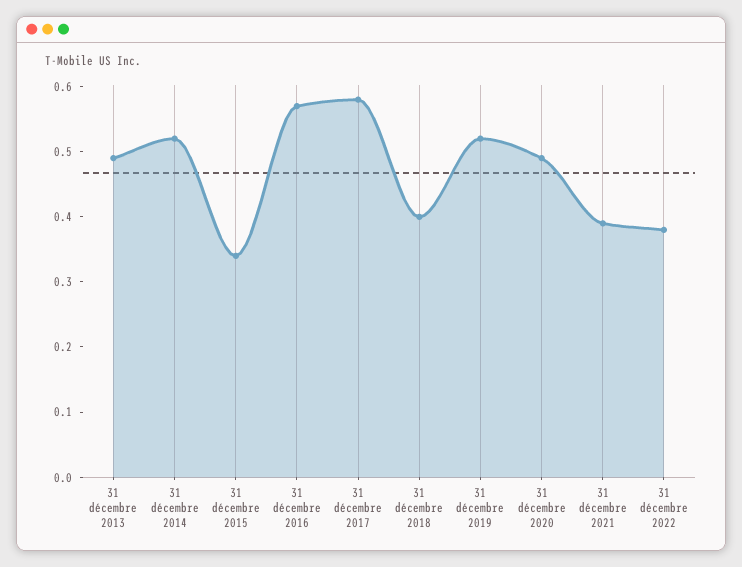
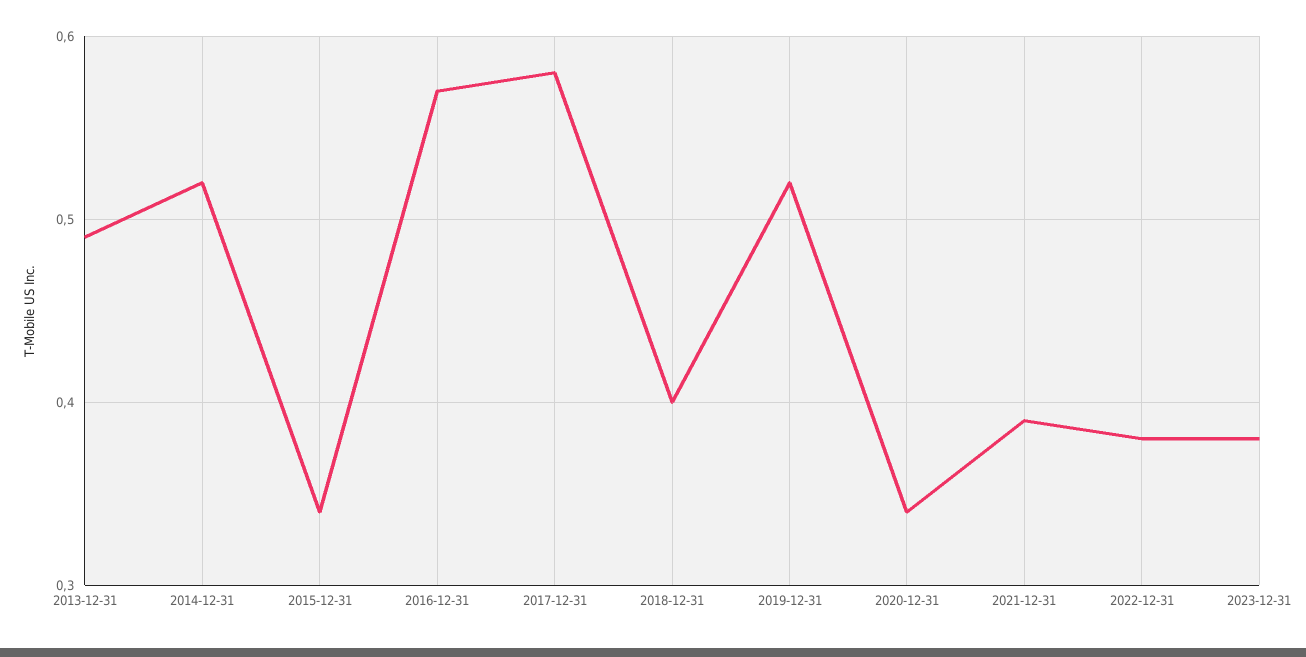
31 décembre 2020: 0.5 -> 0.34
2023-12-31: none -> 0.38

